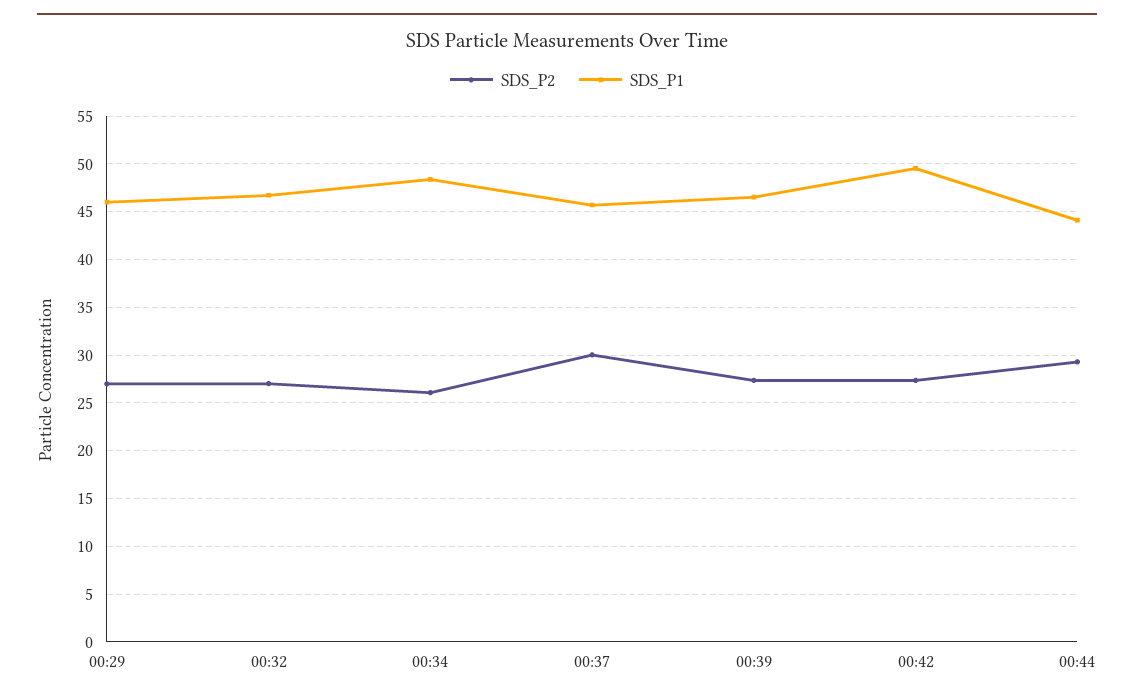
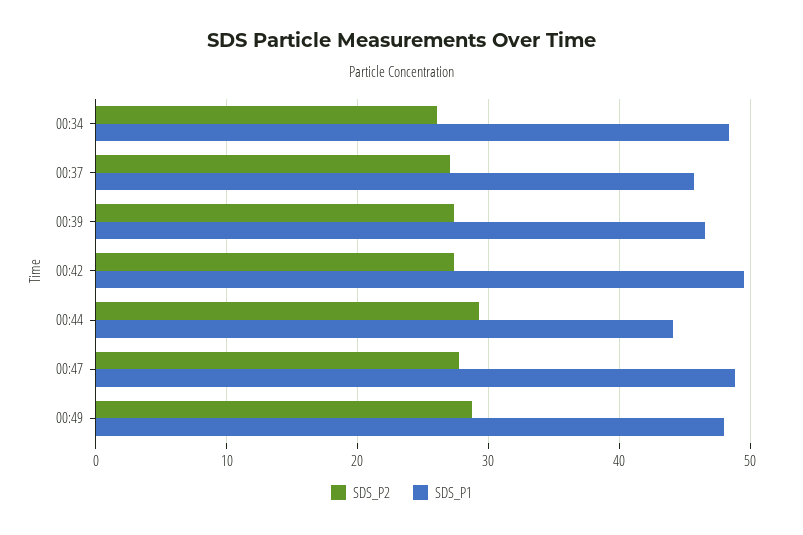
SDS_P2, 00:29: 27 -> none
SDS_P1, 00:29: 46 -> none
SDS_P2, 00:32: 27 -> none
SDS_P1, 00:32: 47 -> none
SDS_P2, 00:37: 30 -> 27
SDS_P2, 00:47: none -> 28
SDS_P1, 00:47: none -> 49
SDS_P2, 00:49: none -> 29
SDS_P1, 00:49: none -> 48

